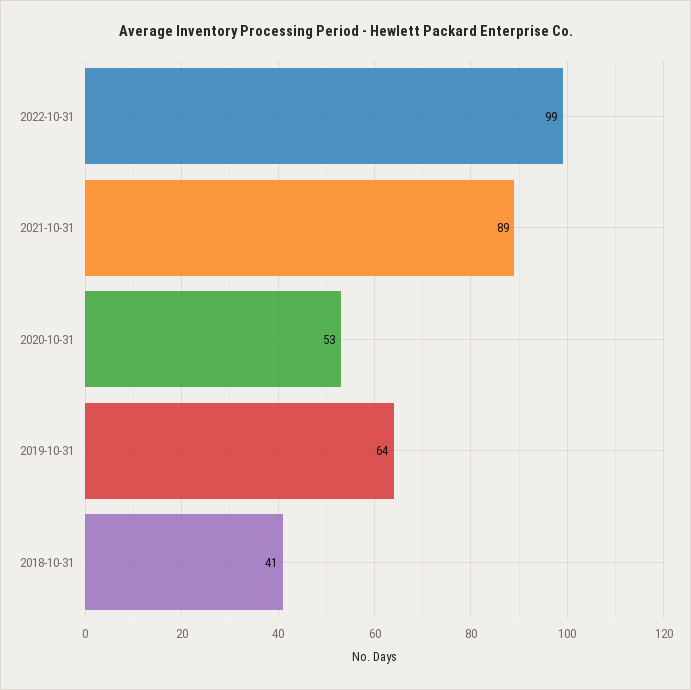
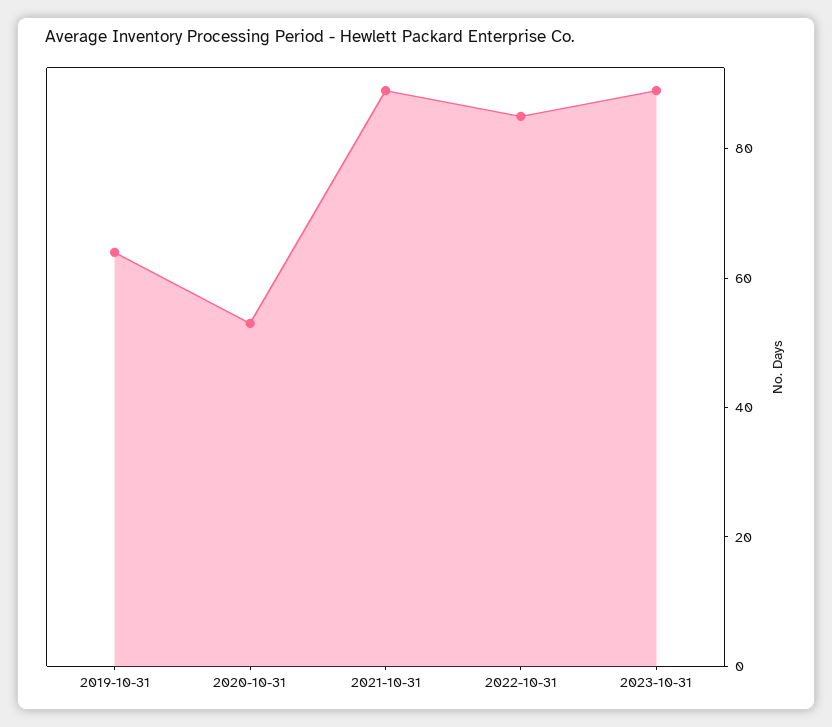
2022-10-31: 99 -> 85
2018-10-31: 41 -> none
2023-10-31: none -> 90

